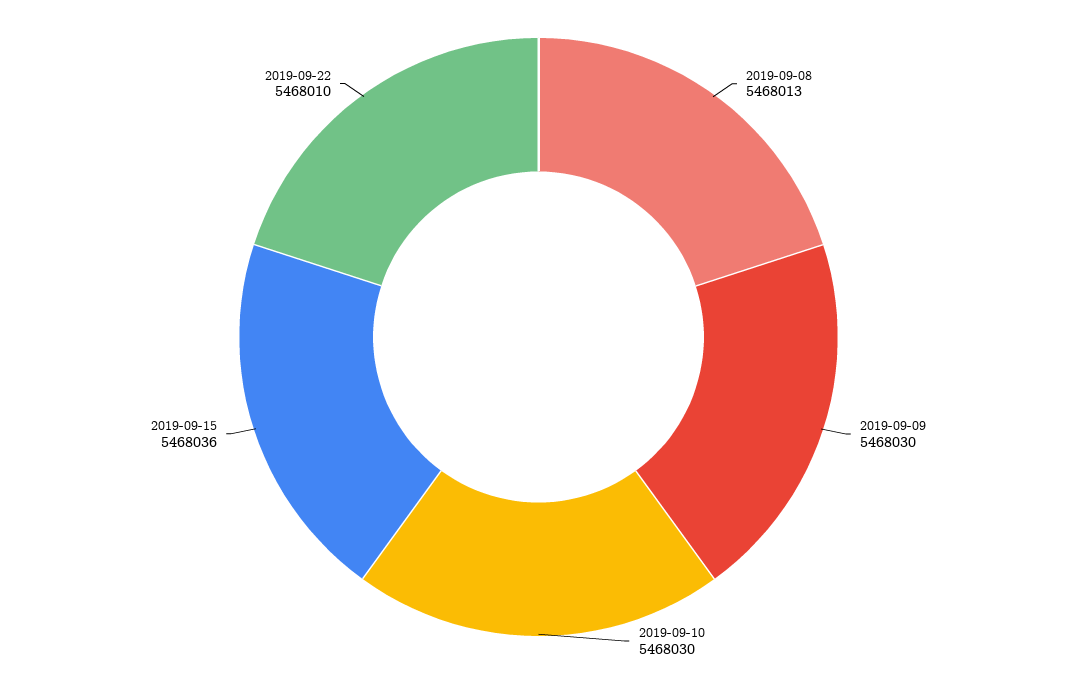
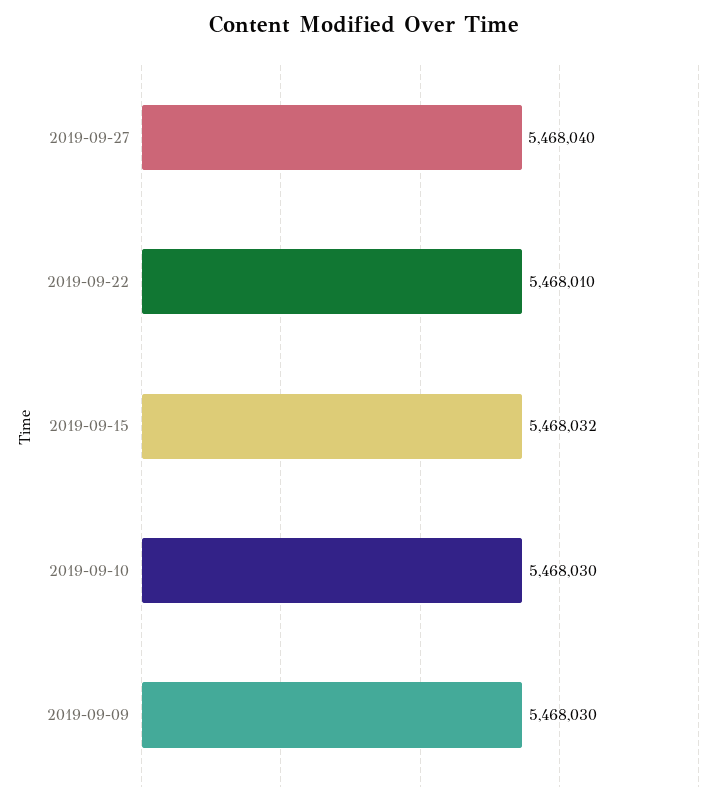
2019-09-08: 5468013 -> none
2019-09-15: 5468036 -> 5468032
2019-09-27: none -> 5468040

